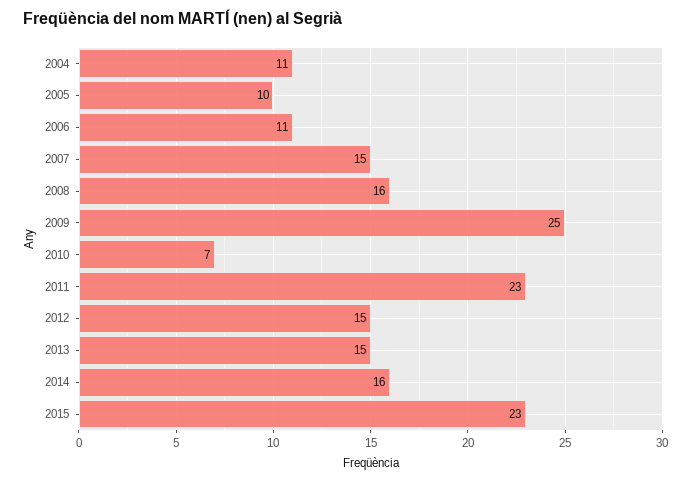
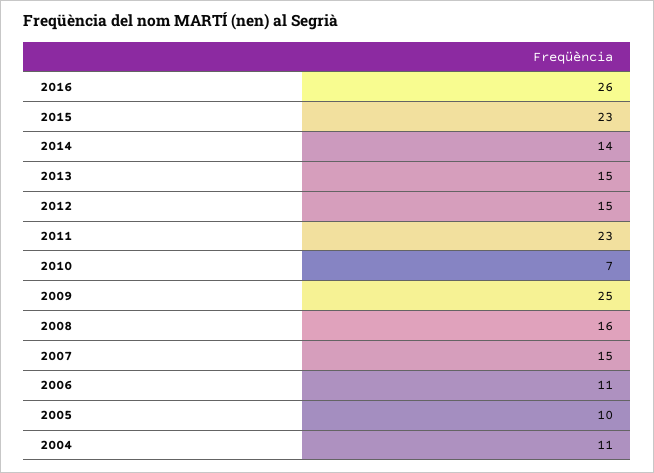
2014: 16 -> 14
2016: none -> 26

